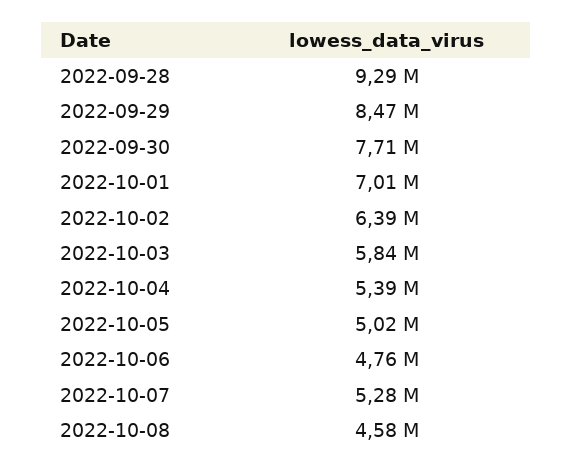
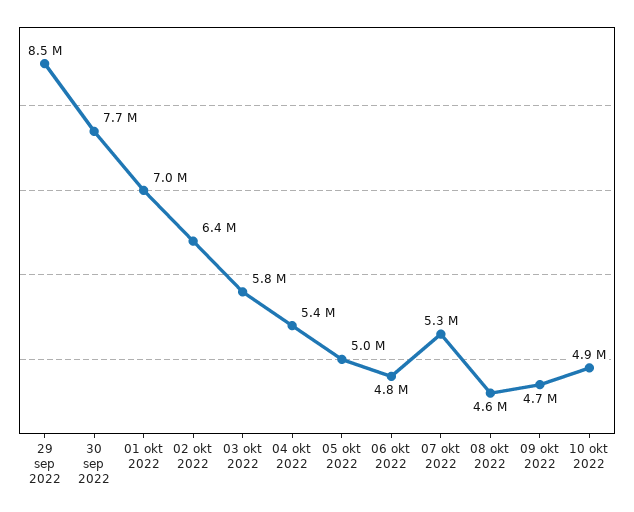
2022-09-28: 9290000 -> none
09 okt 2022: none -> 4700000
10 okt 2022: none -> 4900000

